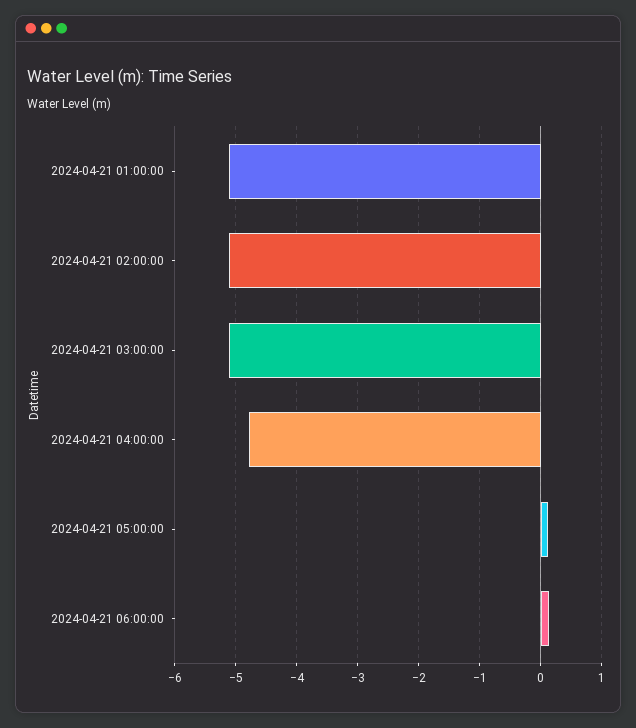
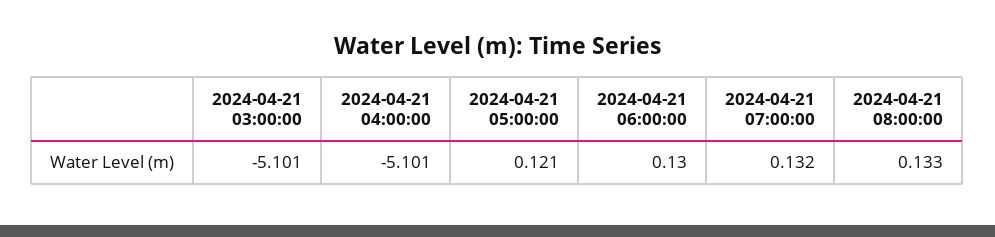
2024-04-21 01:00:00: -5.1 -> none
2024-04-21 02:00:00: -5.1 -> none
2024-04-21 04:00:00: -4.8 -> -5.101
2024-04-21 07:00:00: none -> 0.132
2024-04-21 08:00:00: none -> 0.133

